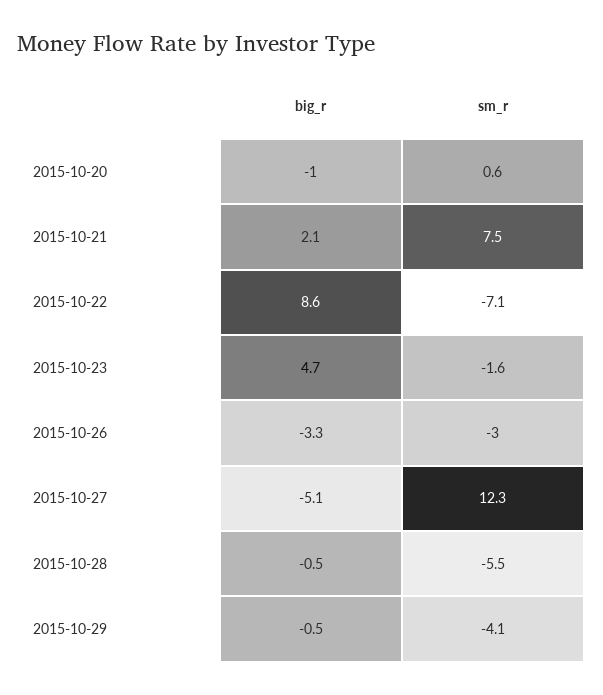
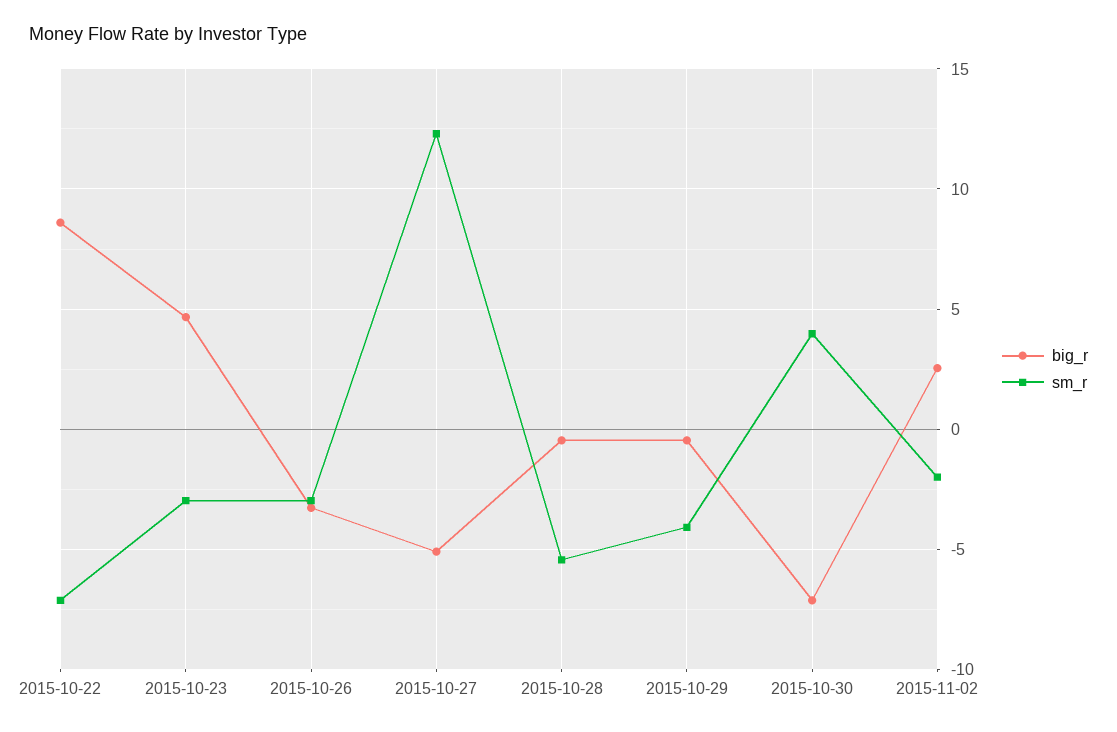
big_r, 2015-10-20: -1 -> none
sm_r, 2015-10-20: 0.6 -> none
big_r, 2015-10-21: 2.1 -> none
sm_r, 2015-10-21: 7.5 -> none
sm_r, 2015-10-23: -1.6 -> -3
big_r, 2015-10-30: none -> -7
sm_r, 2015-10-30: none -> 4
big_r, 2015-11-02: none -> 2.5
sm_r, 2015-11-02: none -> -2

